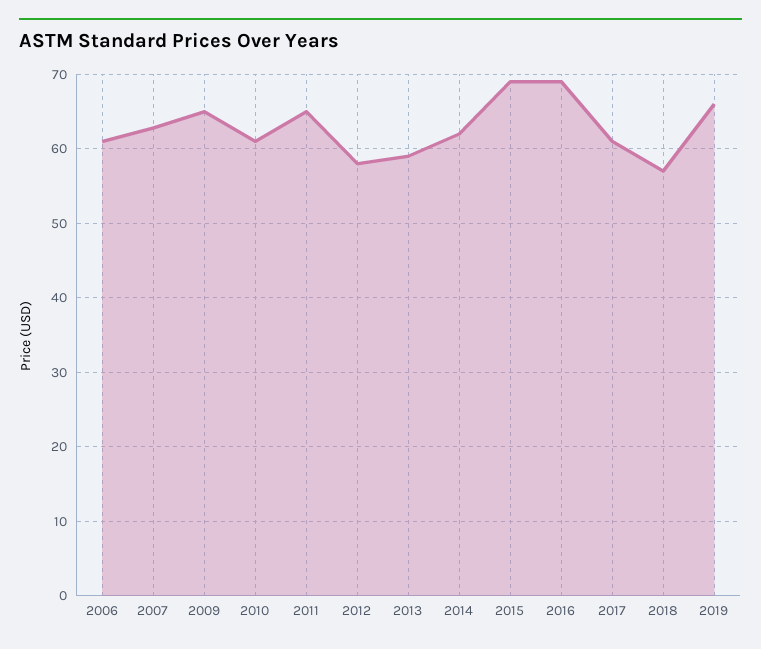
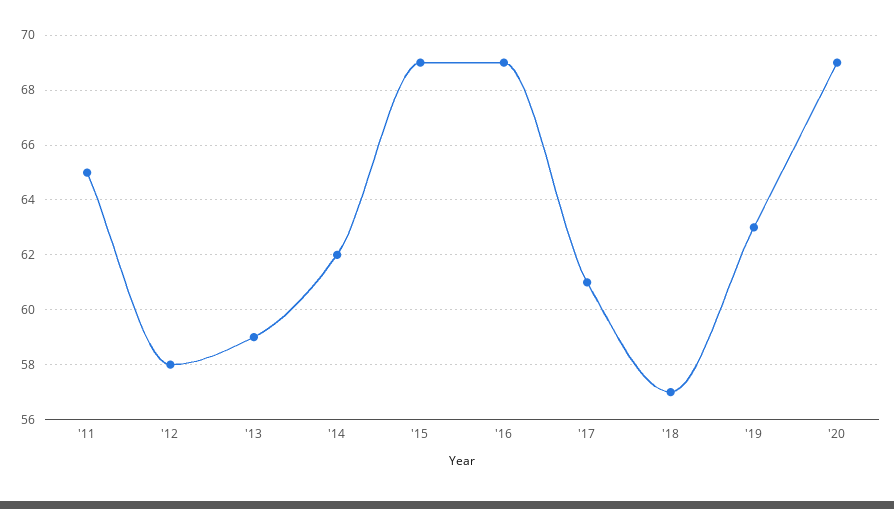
2006: 61 -> none
2007: 63 -> none
2009: 65 -> none
2010: 61 -> none
2019: 66 -> 63
'20: none -> 69

